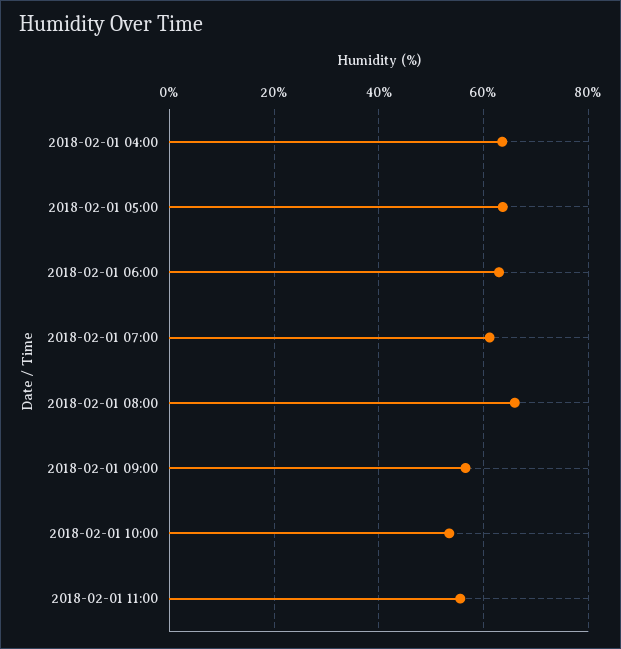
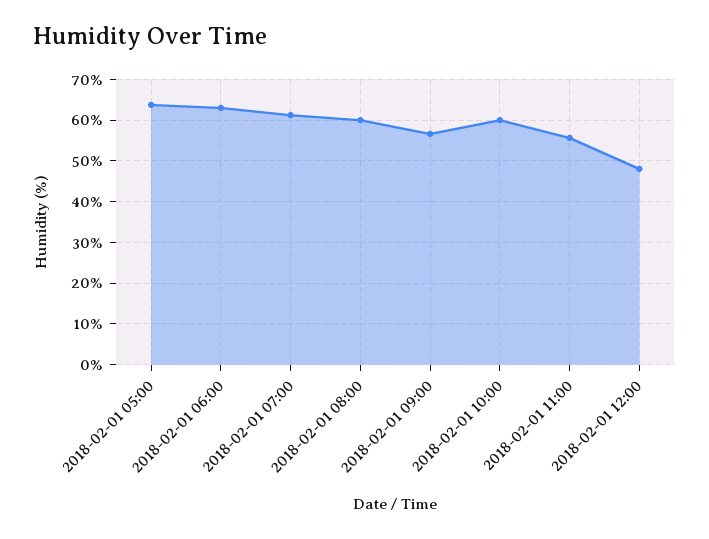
2018-02-01 04:00: 64 -> none
2018-02-01 08:00: 66 -> 60
2018-02-01 10:00: 54 -> 60
2018-02-01 12:00: none -> 48

